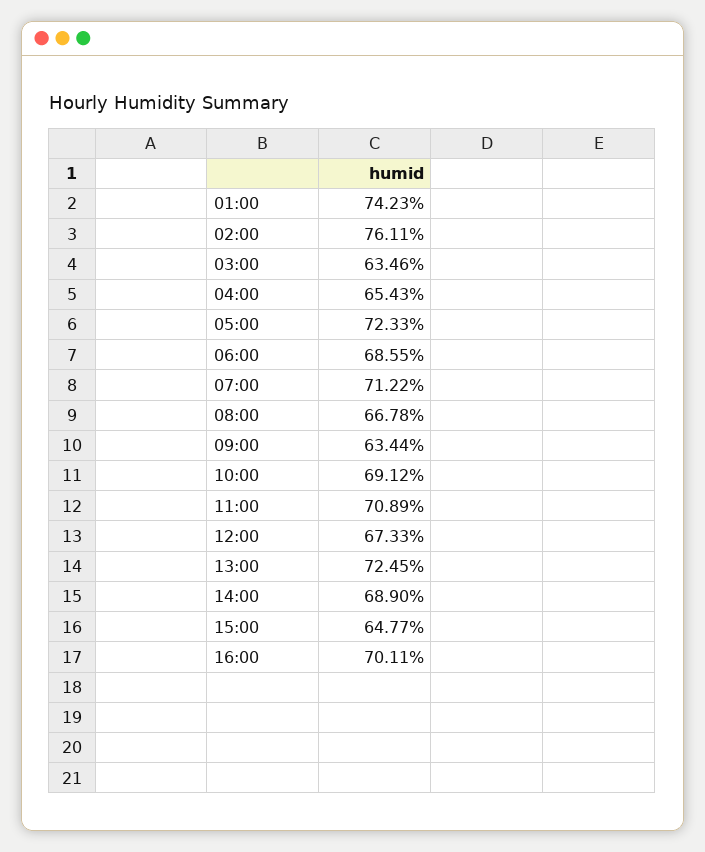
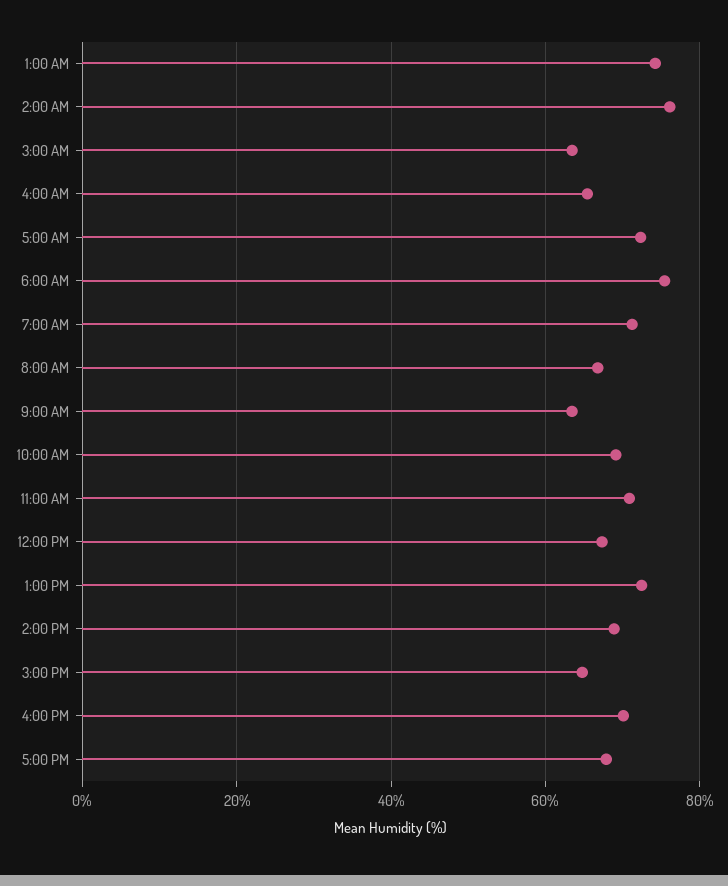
06:00: 68.55 -> 76
5:00 PM: none -> 68

